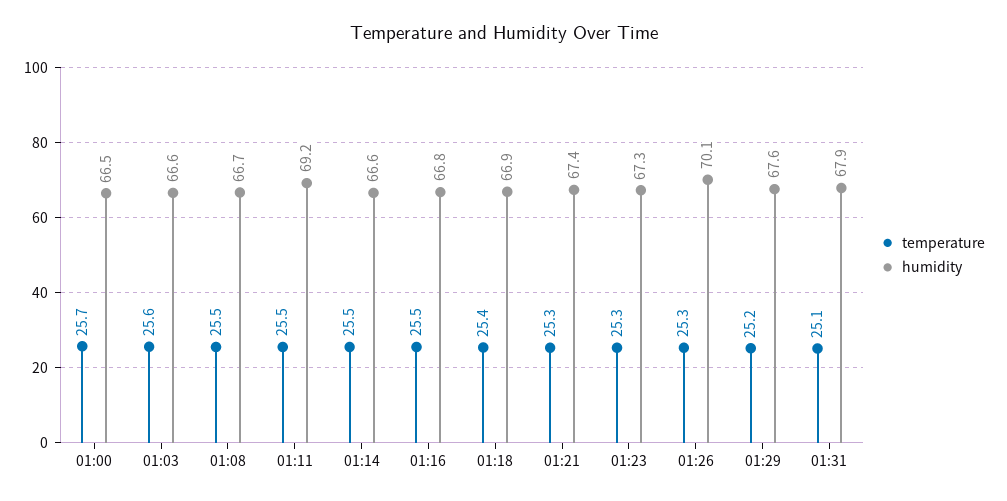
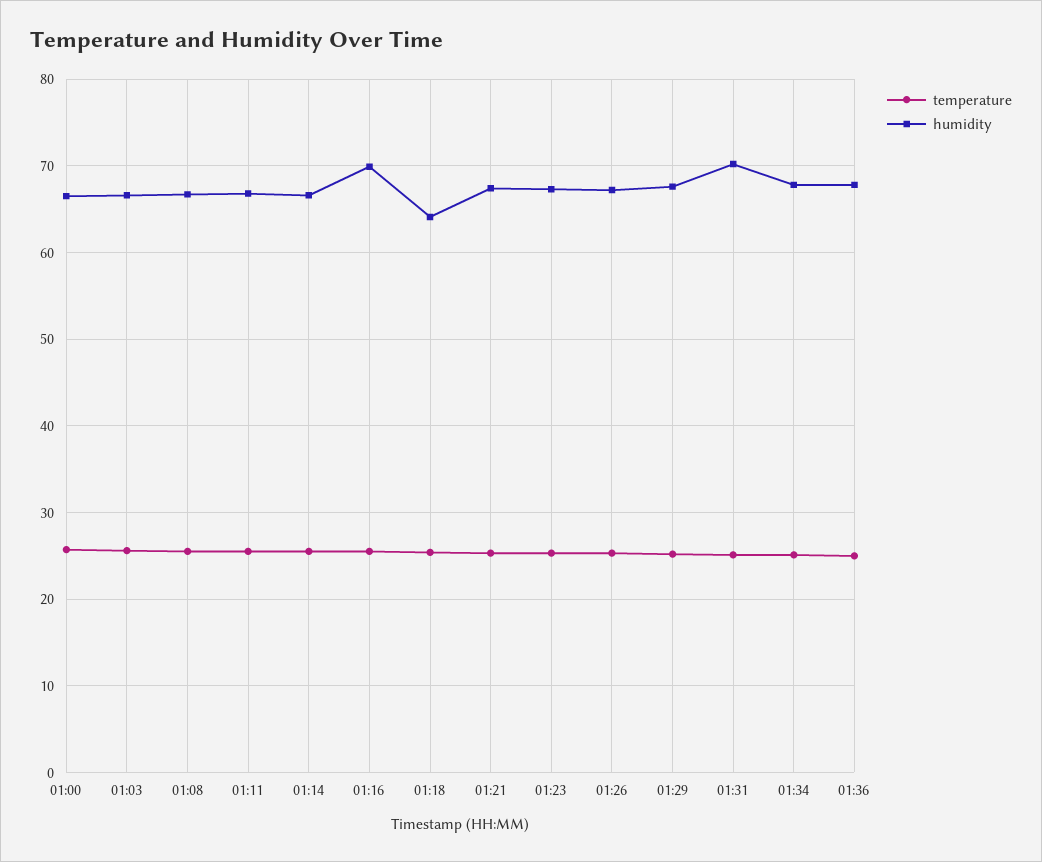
humidity, 01:11: 69.2 -> 67
humidity, 01:16: 66.8 -> 70
humidity, 01:18: 66.9 -> 64
humidity, 01:26: 70.1 -> 67
humidity, 01:31: 67.9 -> 70
temperature, 01:34: none -> 25
humidity, 01:34: none -> 68
temperature, 01:36: none -> 25
humidity, 01:36: none -> 68

